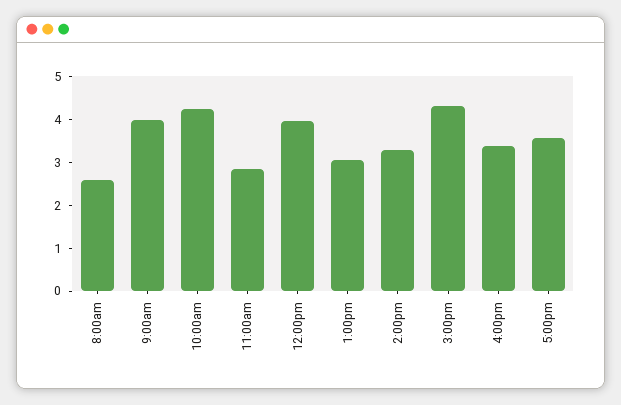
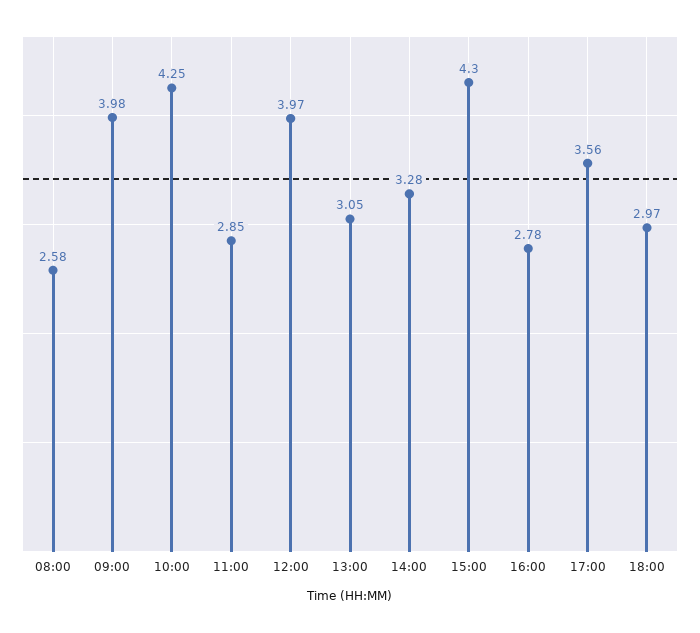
4:00pm: 3.4 -> 2.78
18:00: none -> 2.97

